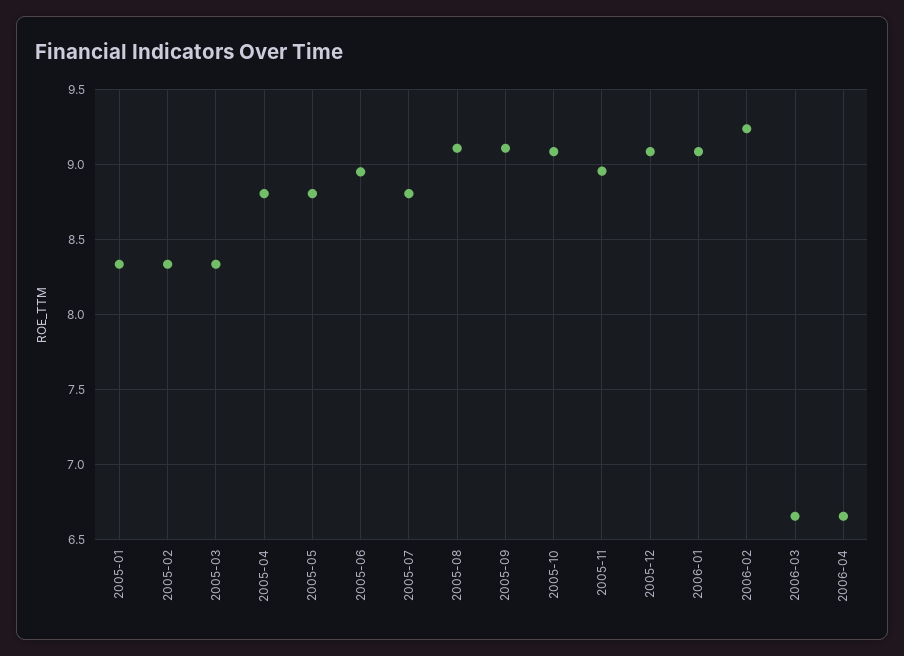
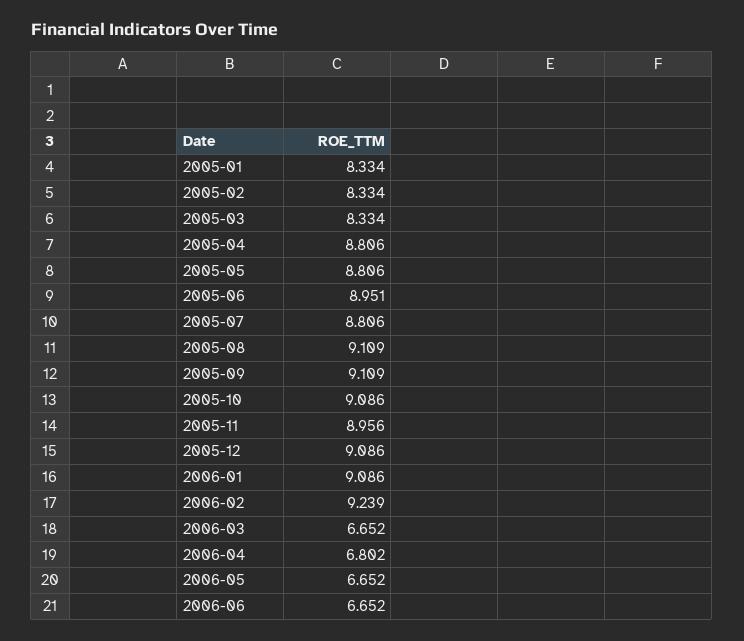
2006-04: 6.65 -> 6.802
2006-05: none -> 6.652
2006-06: none -> 6.652

